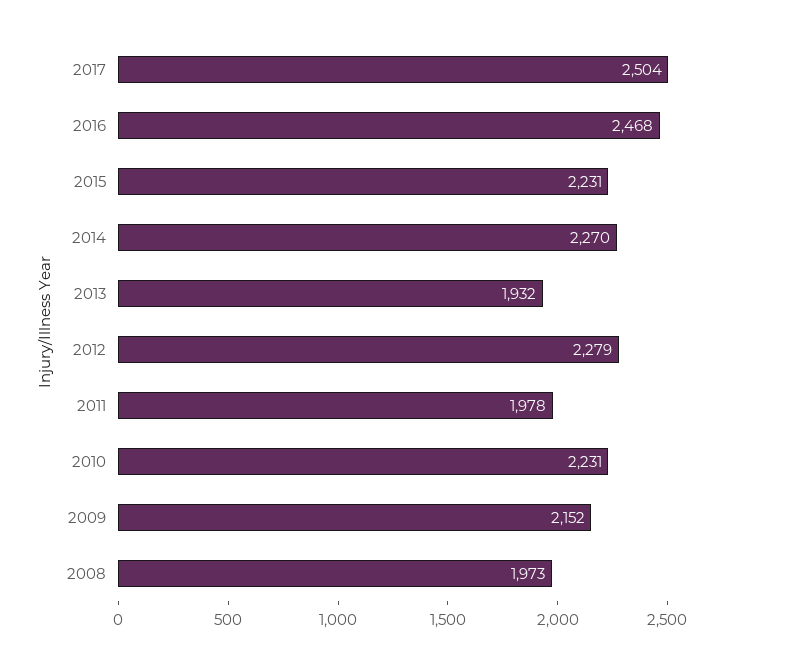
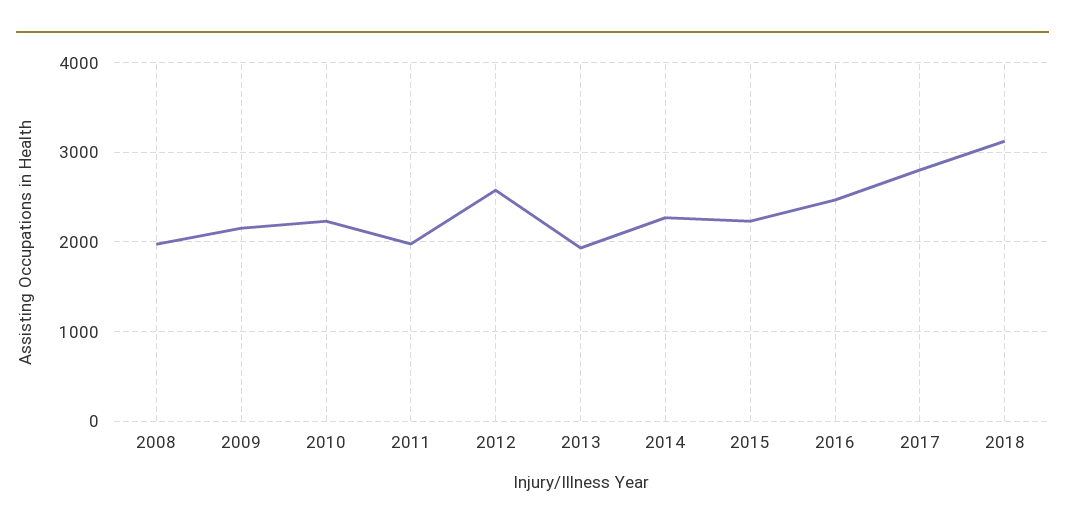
2017: 2504 -> 2800
2012: 2279 -> 2600
2018: none -> 3100

